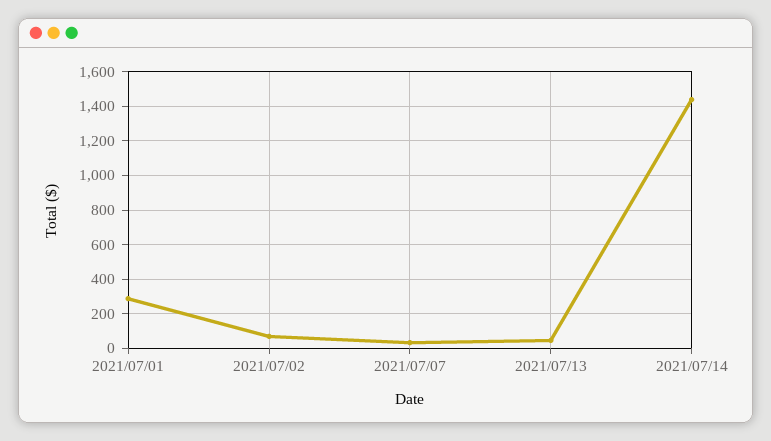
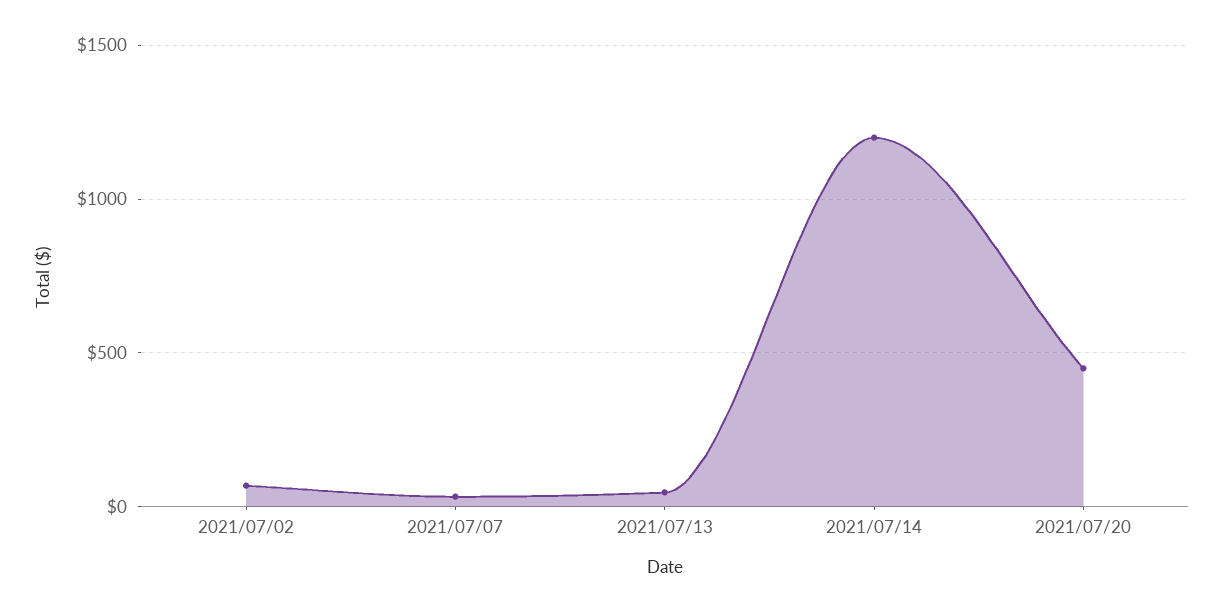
2021/07/01: 300 -> none
2021/07/14: 1450 -> 1200
2021/07/20: none -> 450

